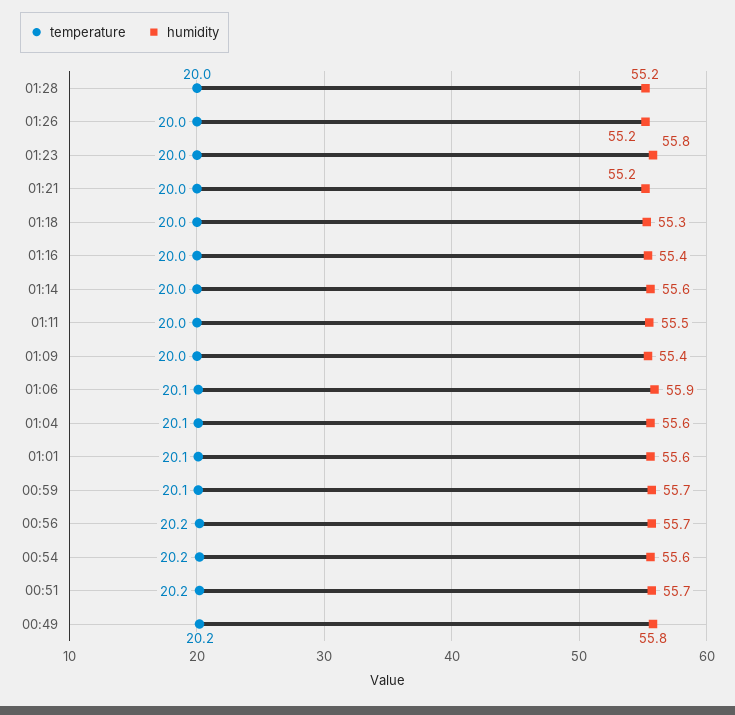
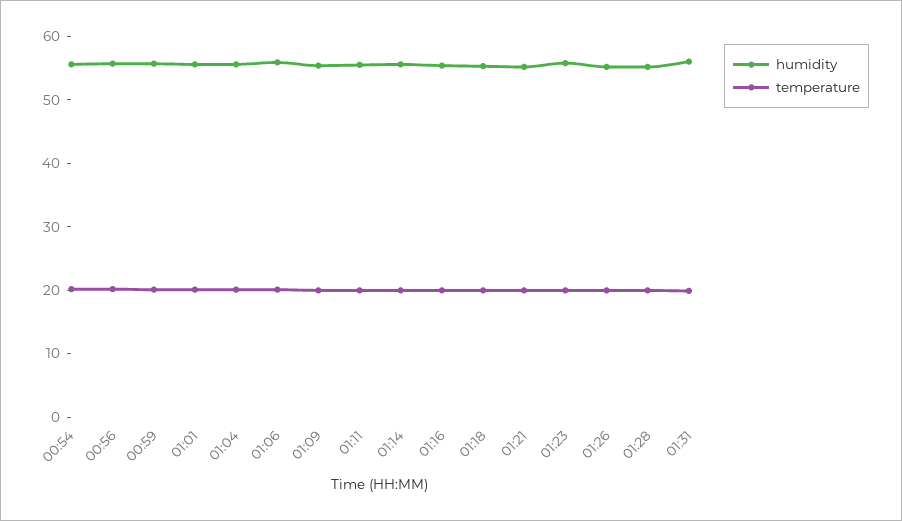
temperature, 00:51: 20.2 -> none
humidity, 00:51: 55.7 -> none
temperature, 00:49: 20.2 -> none
humidity, 00:49: 55.8 -> none
humidity, 01:31: none -> 56
temperature, 01:31: none -> 20

